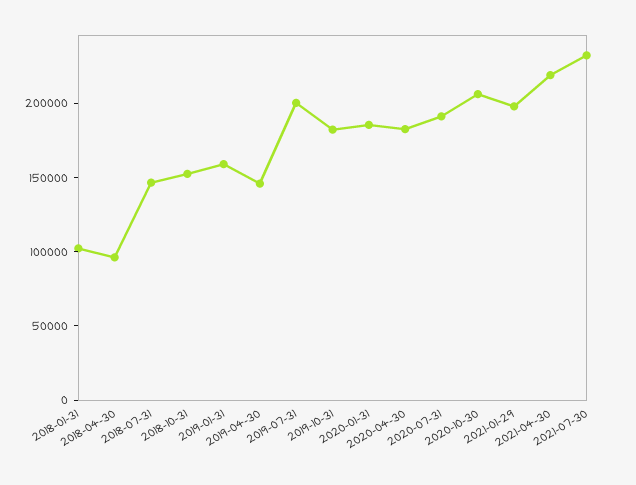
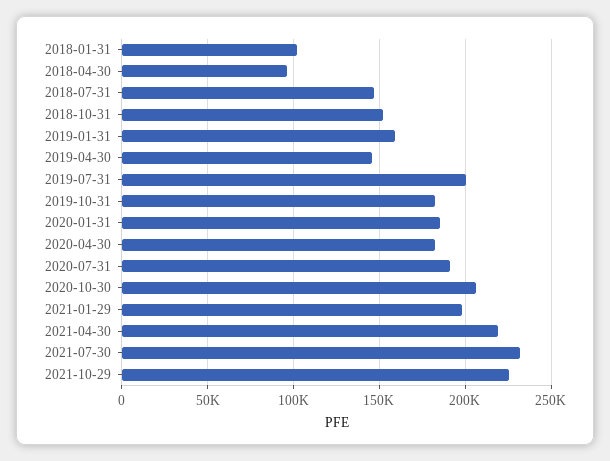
2021-10-29: none -> 225000

